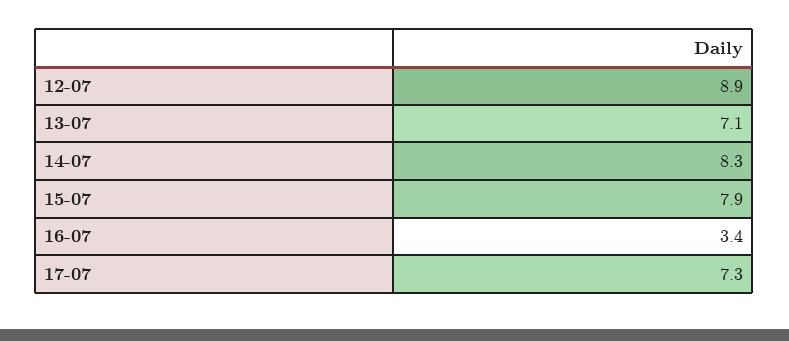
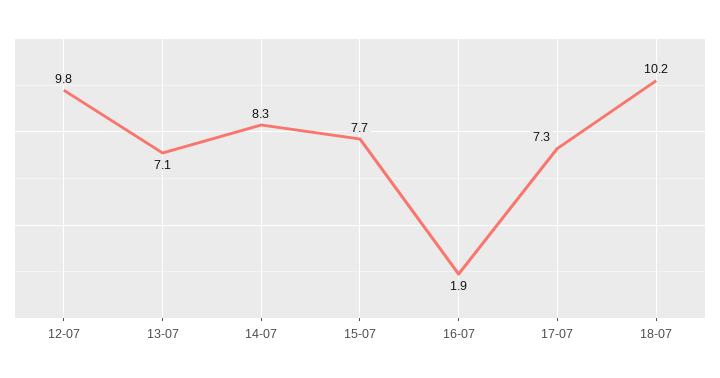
12-07: 8.9 -> 9.8
15-07: 7.9 -> 7.7
16-07: 3.4 -> 1.9
18-07: none -> 10.2

